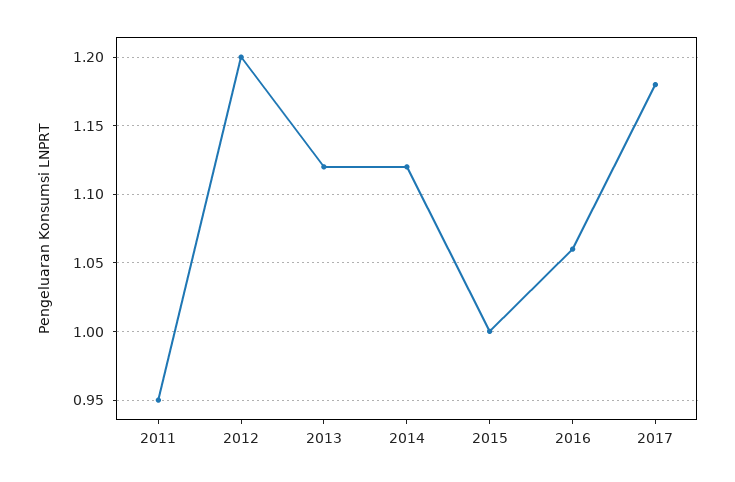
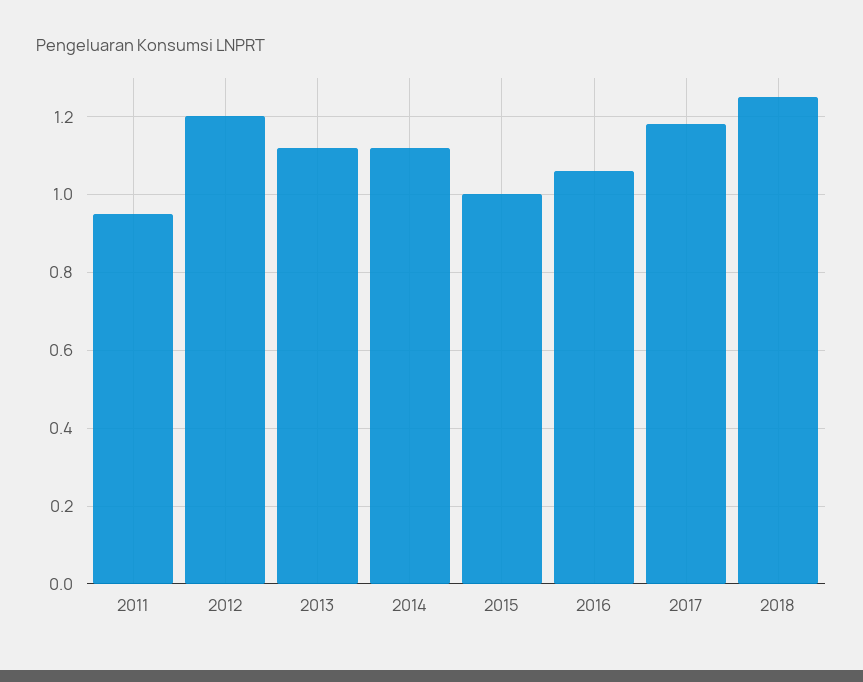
2018: none -> 1.25

